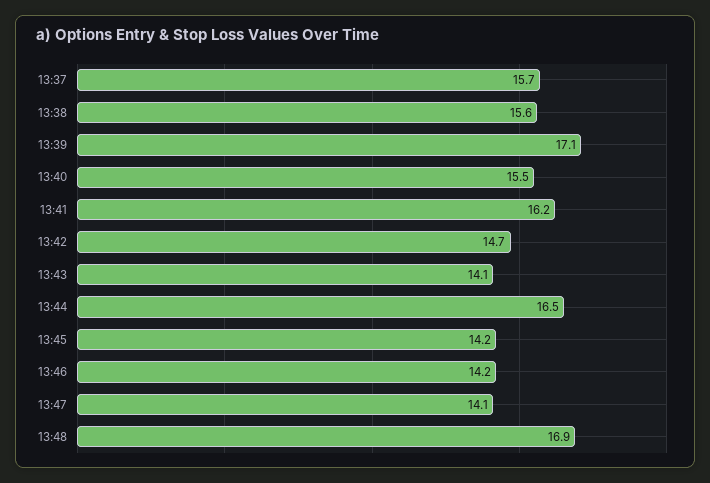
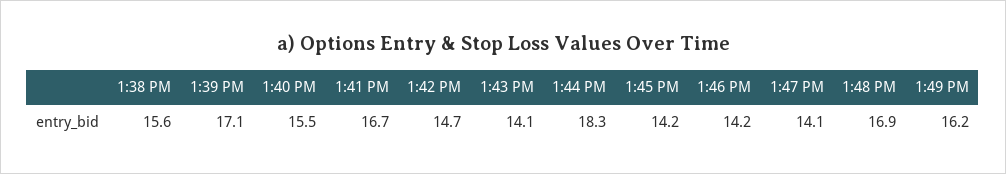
13:37: 15.7 -> none
13:41: 16.2 -> 16.7
13:44: 16.5 -> 18.3
1:49 PM: none -> 16.2

